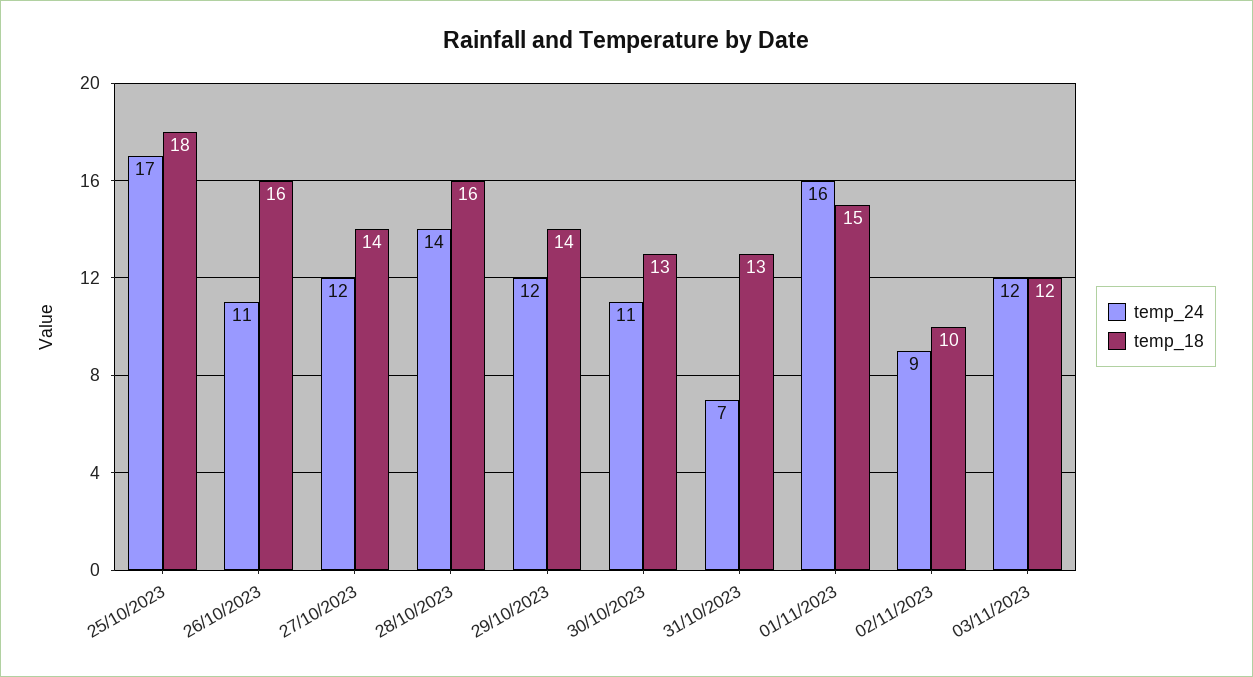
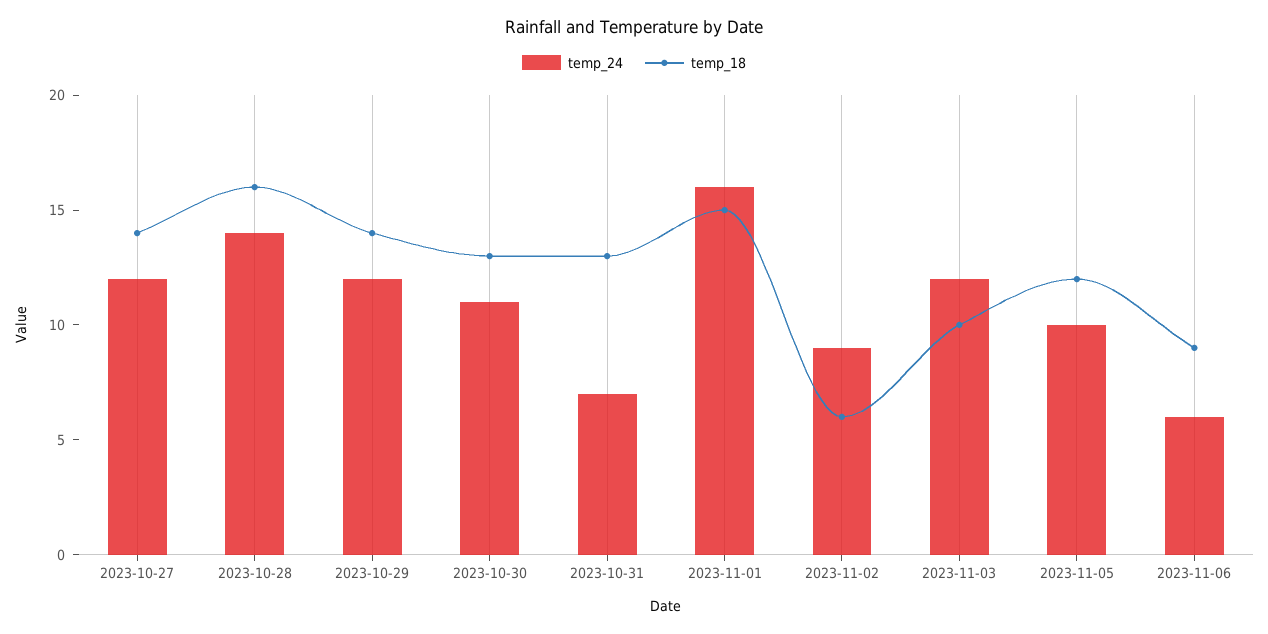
temp_24, 25/10/2023: 17 -> none
temp_18, 25/10/2023: 18 -> none
temp_24, 26/10/2023: 11 -> none
temp_18, 26/10/2023: 16 -> none
temp_18, 02/11/2023: 10 -> 6
temp_18, 03/11/2023: 12 -> 10
temp_24, 2023-11-05: none -> 10
temp_18, 2023-11-05: none -> 12
temp_24, 2023-11-06: none -> 6
temp_18, 2023-11-06: none -> 9

